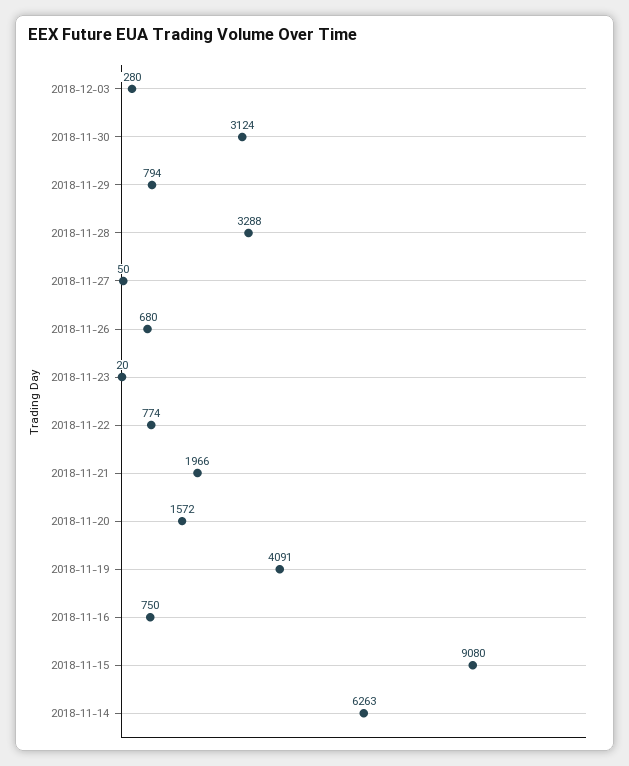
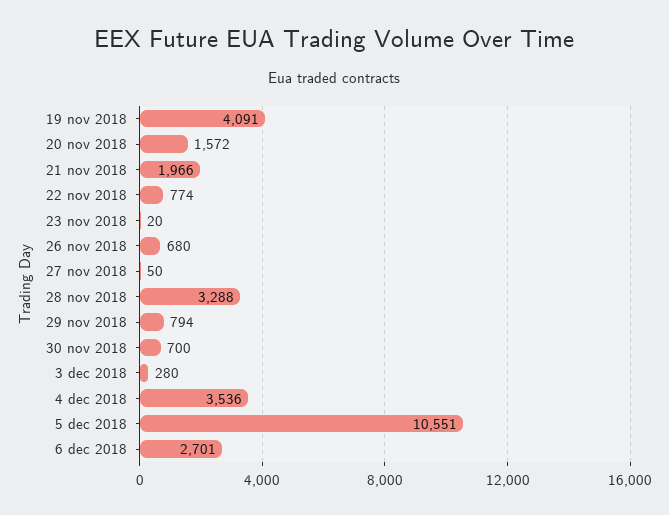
2018-11-30: 3124 -> 700
2018-11-16: 750 -> none
2018-11-15: 9080 -> none
2018-11-14: 6263 -> none
4 dec 2018: none -> 3536
5 dec 2018: none -> 10551
6 dec 2018: none -> 2701

